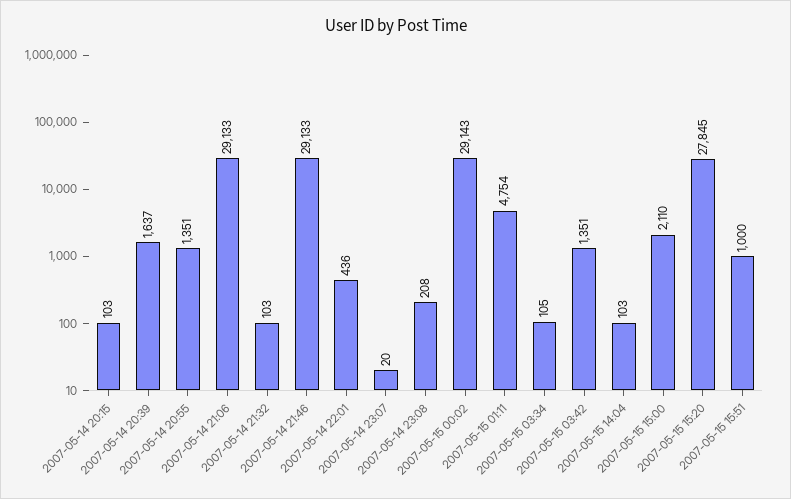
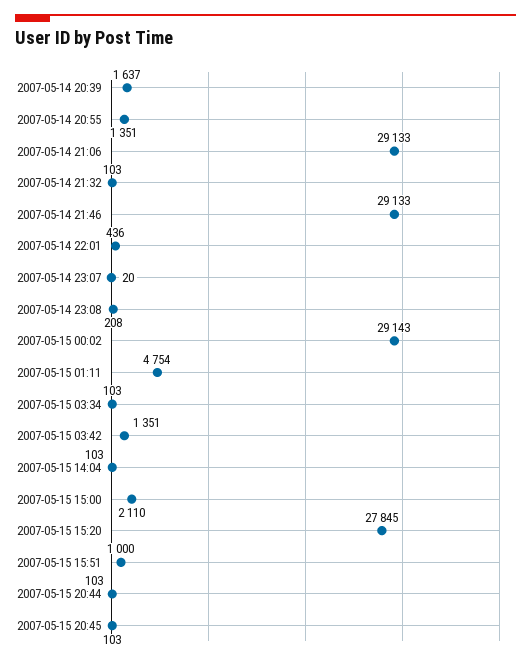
2007-05-14 20:15: 103 -> none
2007-05-15 03:34: 105 -> 103
2007-05-15 20:44: none -> 103
2007-05-15 20:45: none -> 103

